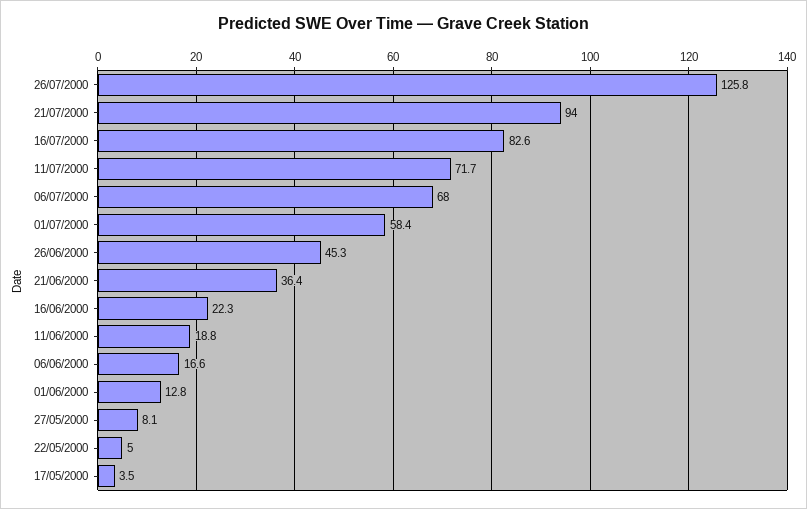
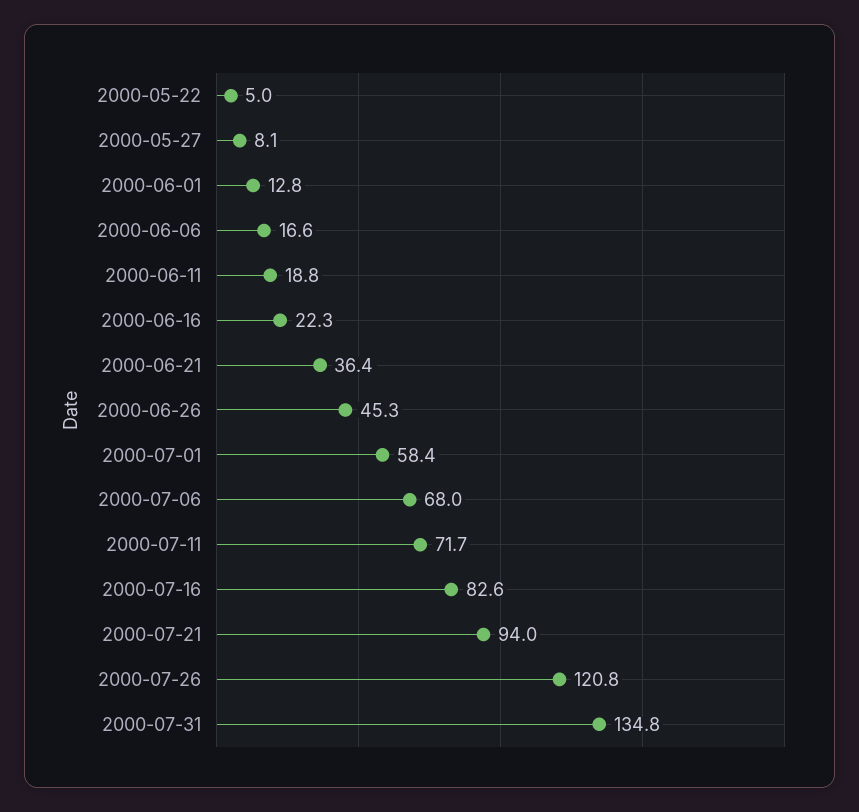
26/07/2000: 125.8 -> 120.8
17/05/2000: 3.5 -> none
2000-07-31: none -> 134.8

